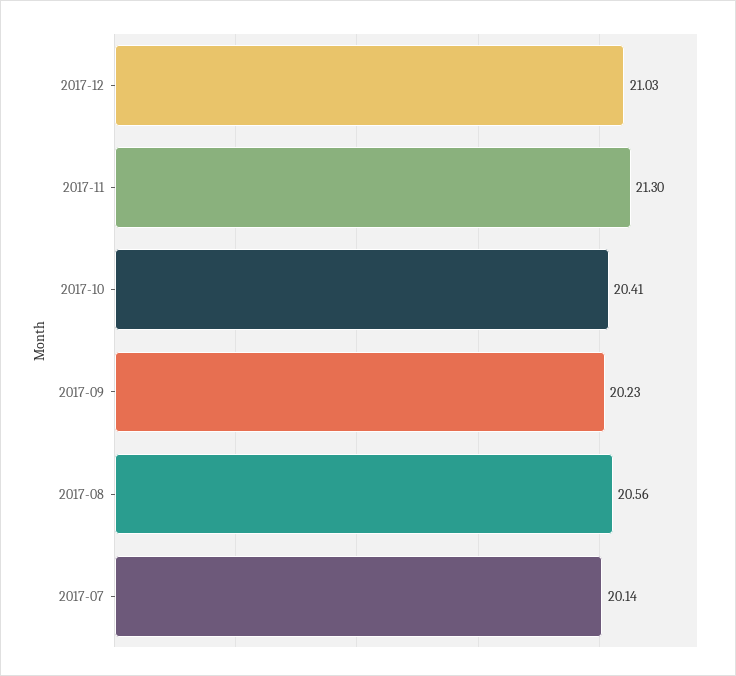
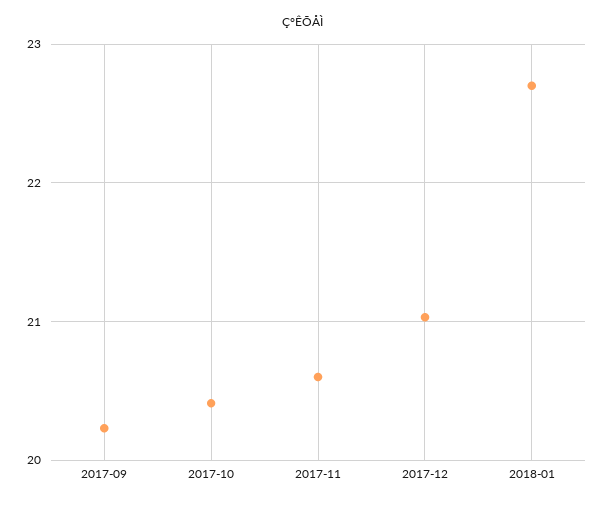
2017-11: 21.3 -> 20.6
2017-08: 20.56 -> none
2017-07: 20.14 -> none
2018-01: none -> 22.7

